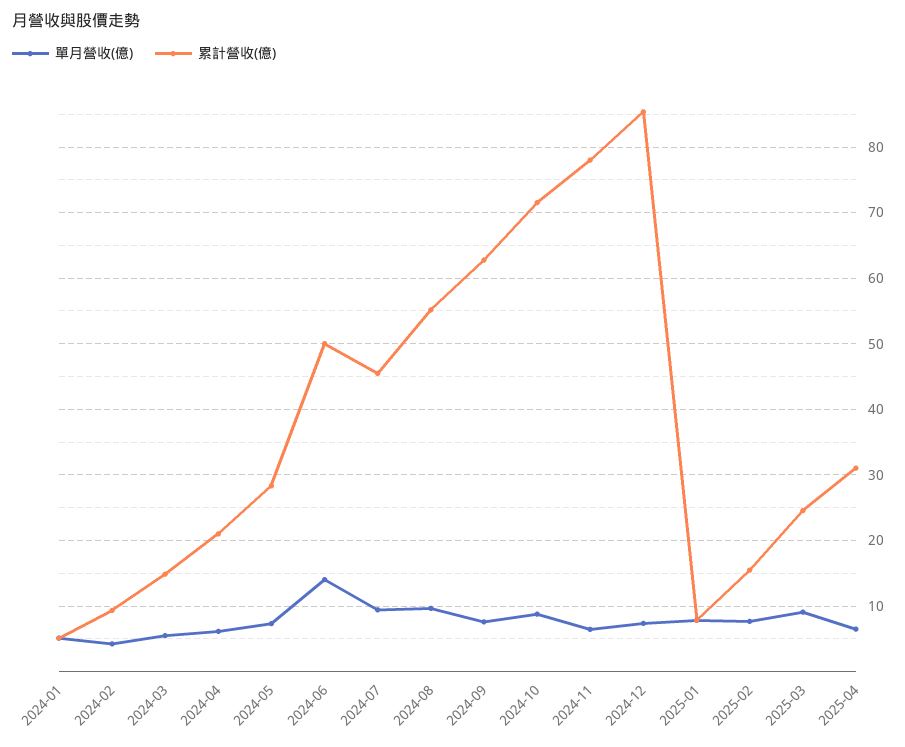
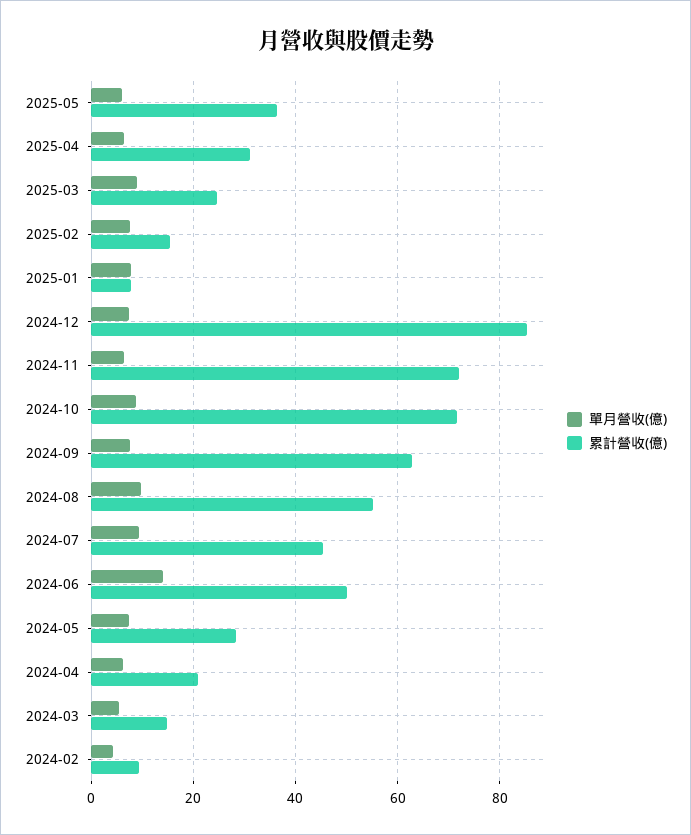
單月營收(億), 2024-01: 5 -> none
累計營收(億), 2024-01: 5 -> none
累計營收(億), 2024-11: 78 -> 72
單月營收(億), 2025-05: none -> 6
累計營收(億), 2025-05: none -> 36

